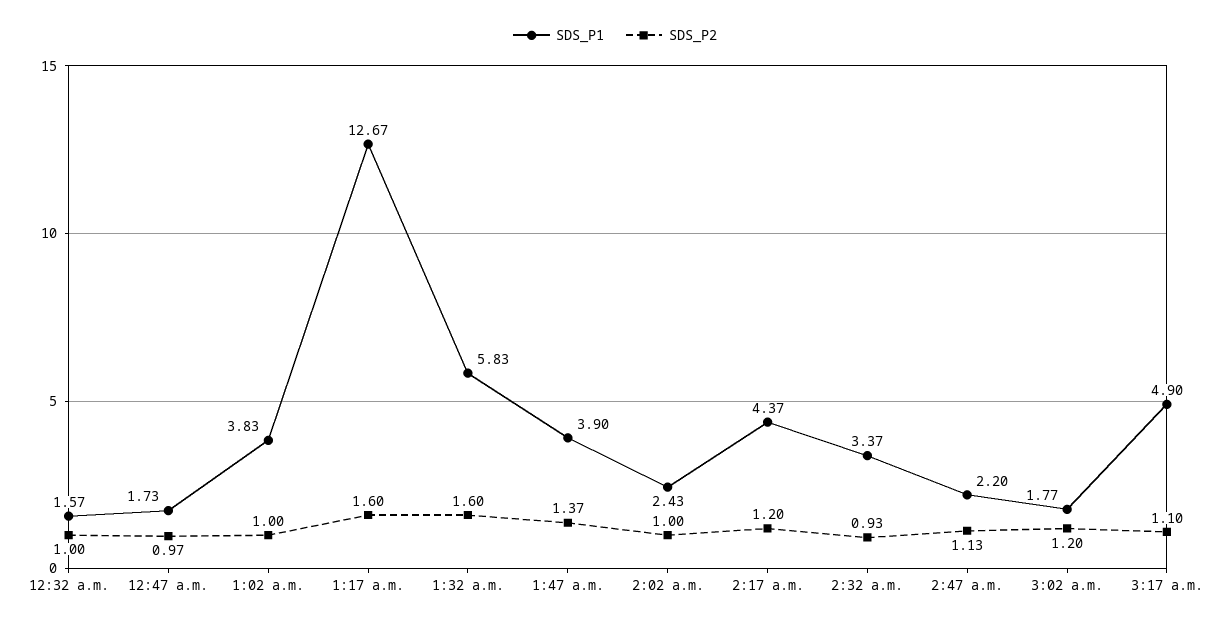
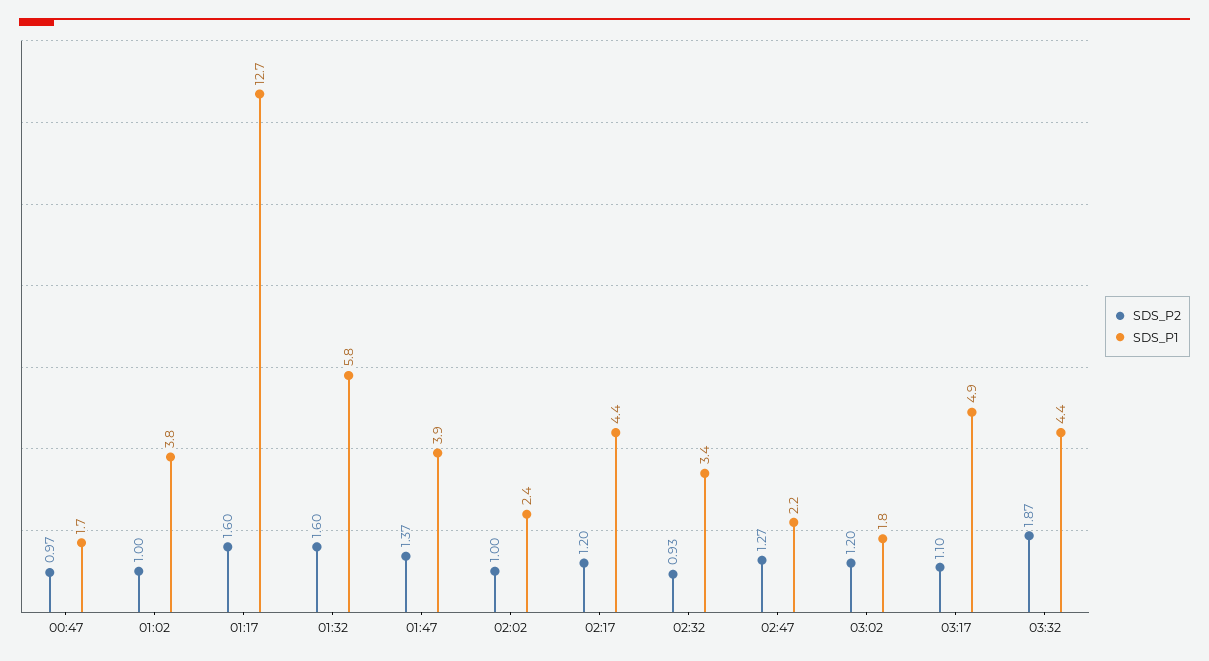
SDS_P1, 12:32 a.m.: 1.57 -> none
SDS_P2, 12:32 a.m.: 1 -> none
SDS_P2, 2:47 a.m.: 1.13 -> 1.27
SDS_P2, 03:32: none -> 1.87
SDS_P1, 03:32: none -> 4.4

